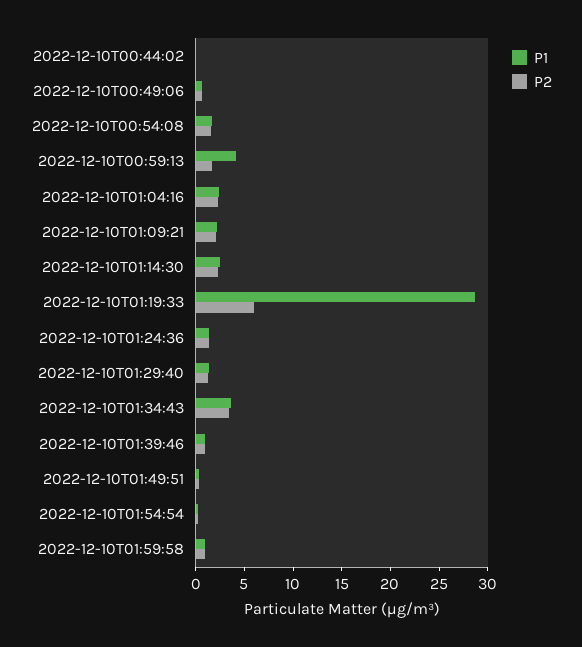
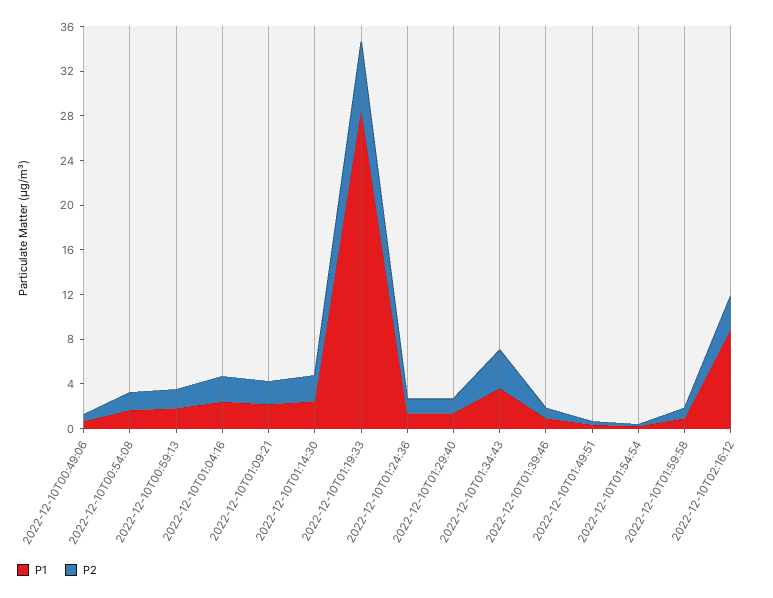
P1, 2022-12-10T00:44:02: 0 -> none
P2, 2022-12-10T00:44:02: 0 -> none
P1, 2022-12-10T00:59:13: 4 -> 2
P1, 2022-12-10T02:16:12: none -> 9
P2, 2022-12-10T02:16:12: none -> 3

